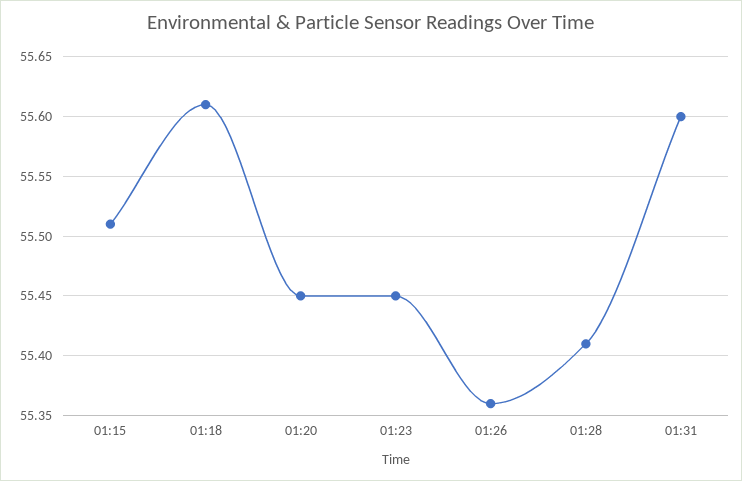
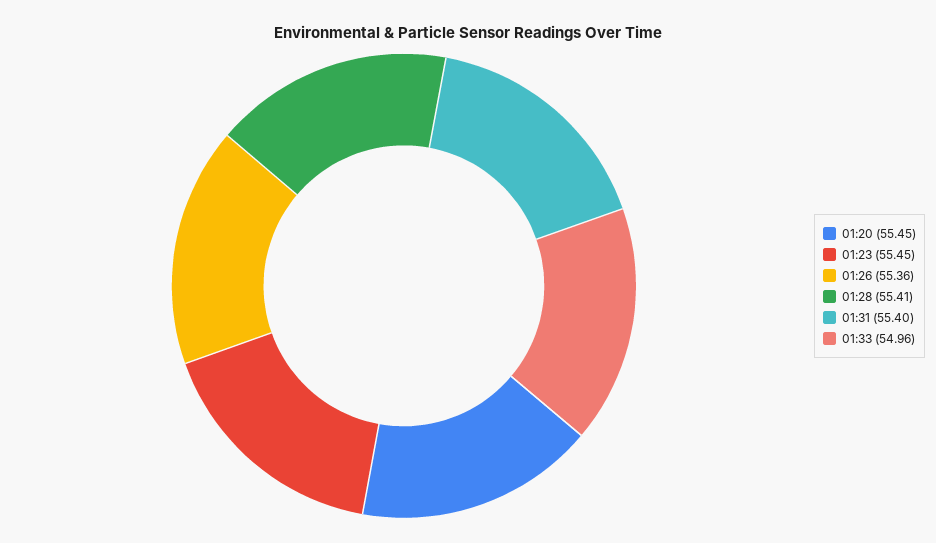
01:15: 55.51 -> none
01:18: 55.61 -> none
01:31: 55.6 -> 55.4
01:33: none -> 54.96

